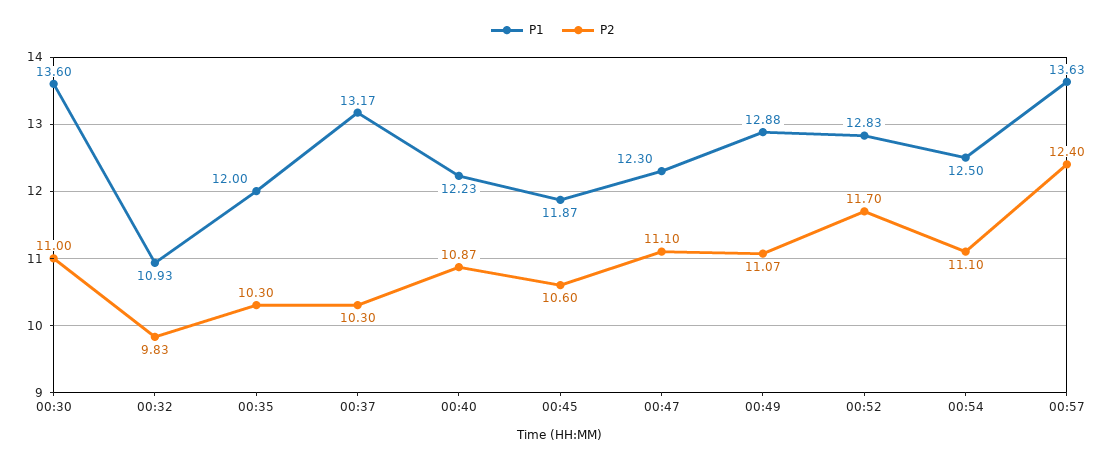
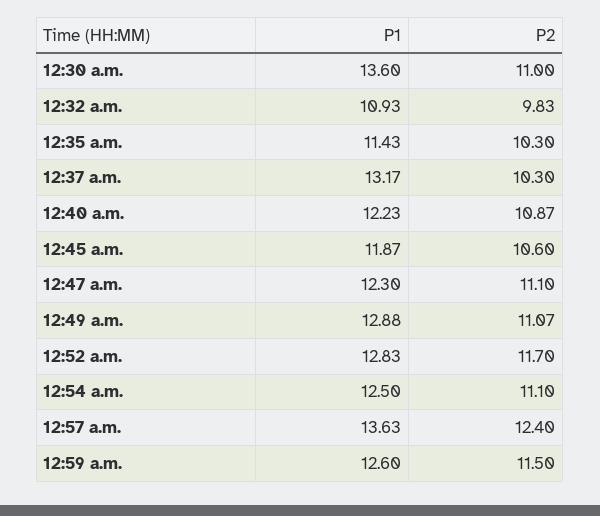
P1, 00:35: 12 -> 11.43
P1, 12:59 a.m.: none -> 12.6
P2, 12:59 a.m.: none -> 11.5

